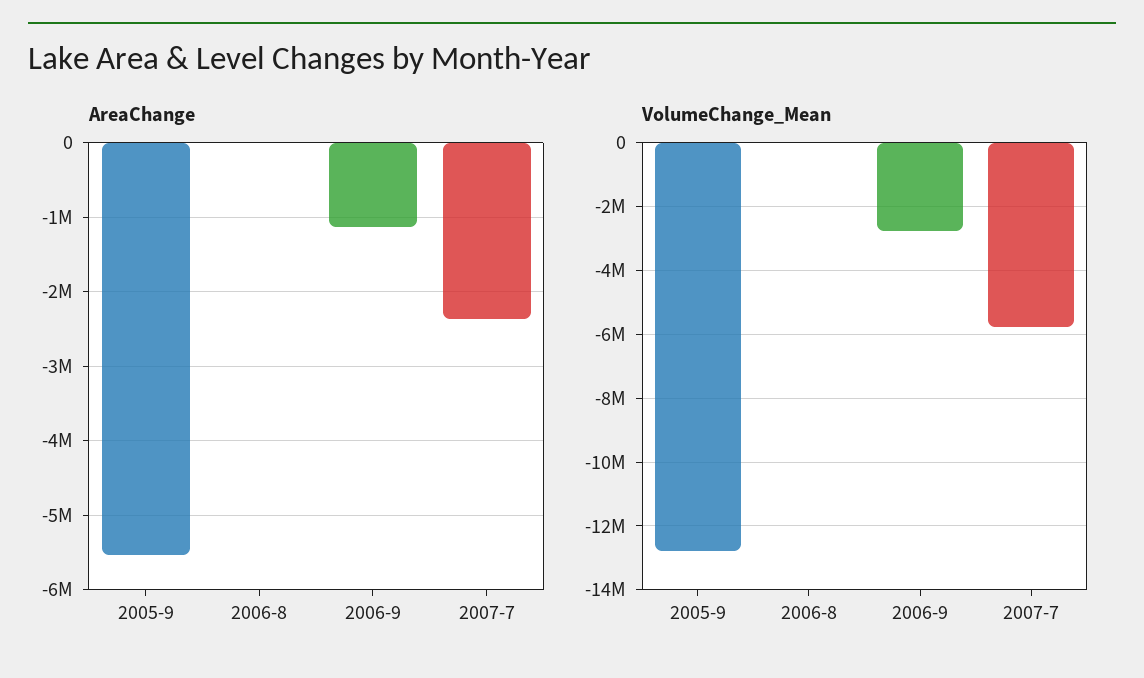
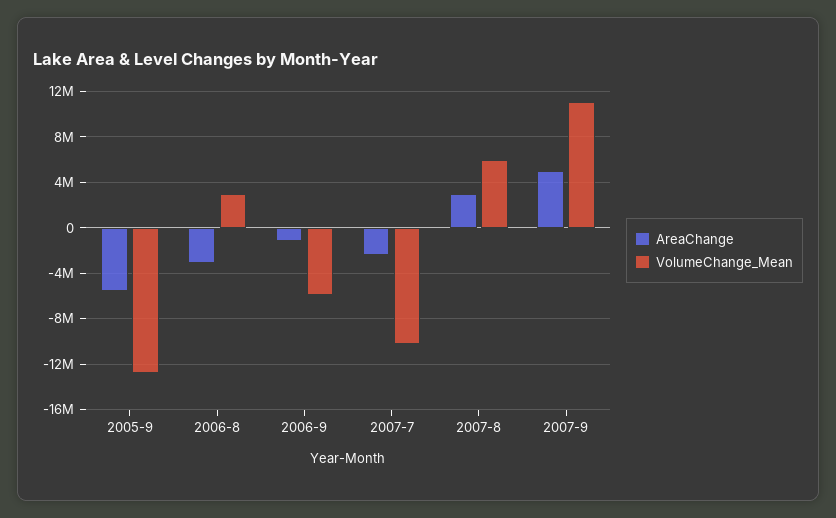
AreaChange, 2006-8: 0 -> -3000000
VolumeChange_Mean, 2006-8: 0 -> 3000000
VolumeChange_Mean, 2006-9: -2800000 -> -6000000
VolumeChange_Mean, 2007-7: -5800000 -> -10000000
AreaChange, 2007-8: none -> 3000000
VolumeChange_Mean, 2007-8: none -> 6000000
AreaChange, 2007-9: none -> 5000000
VolumeChange_Mean, 2007-9: none -> 11000000

